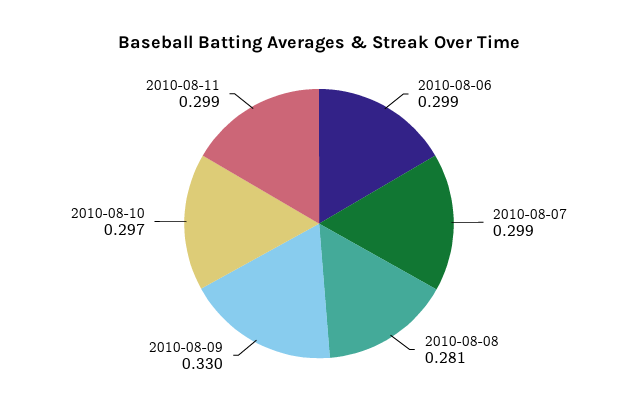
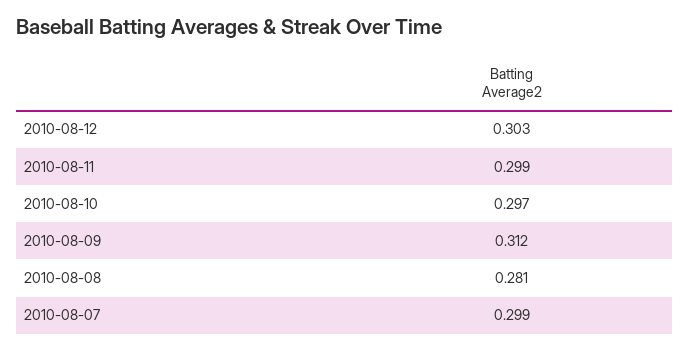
2010-08-06: 0.299 -> none
2010-08-09: 0.33 -> 0.312
2010-08-12: none -> 0.303

